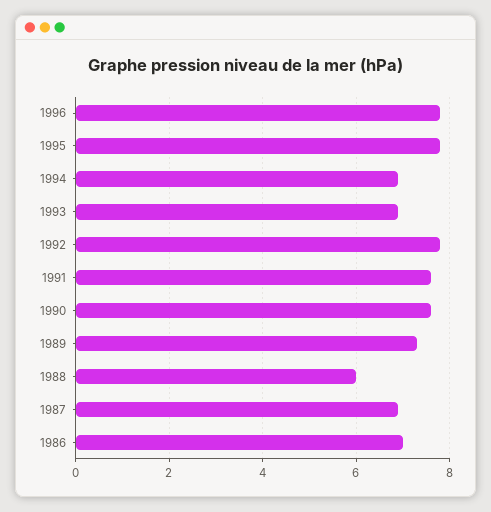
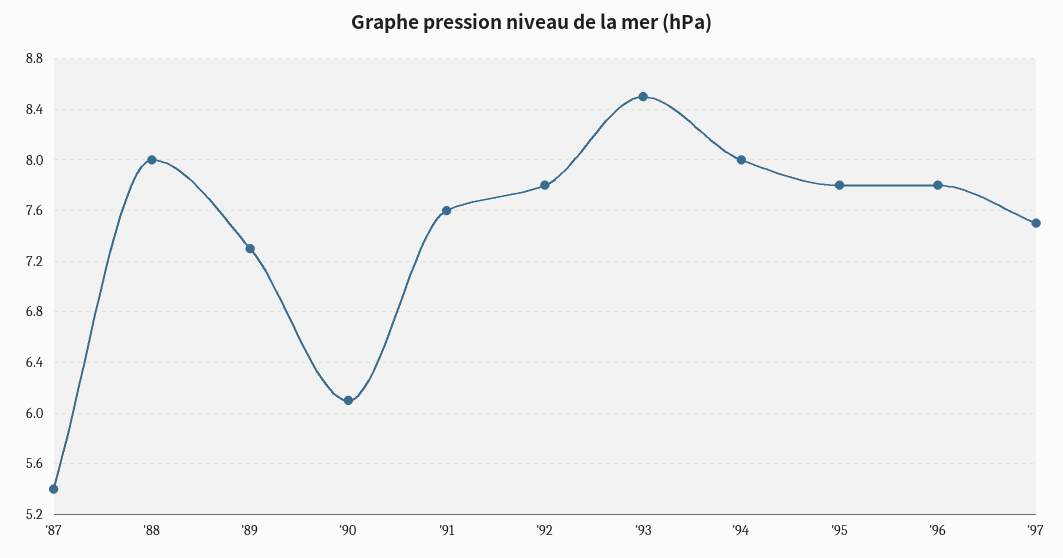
1994: 7 -> 8
1993: 7 -> 8.5
1990: 7.5 -> 6.1
1988: 6 -> 8
1987: 7 -> 5.4
1986: 7 -> none
'97: none -> 7.5

